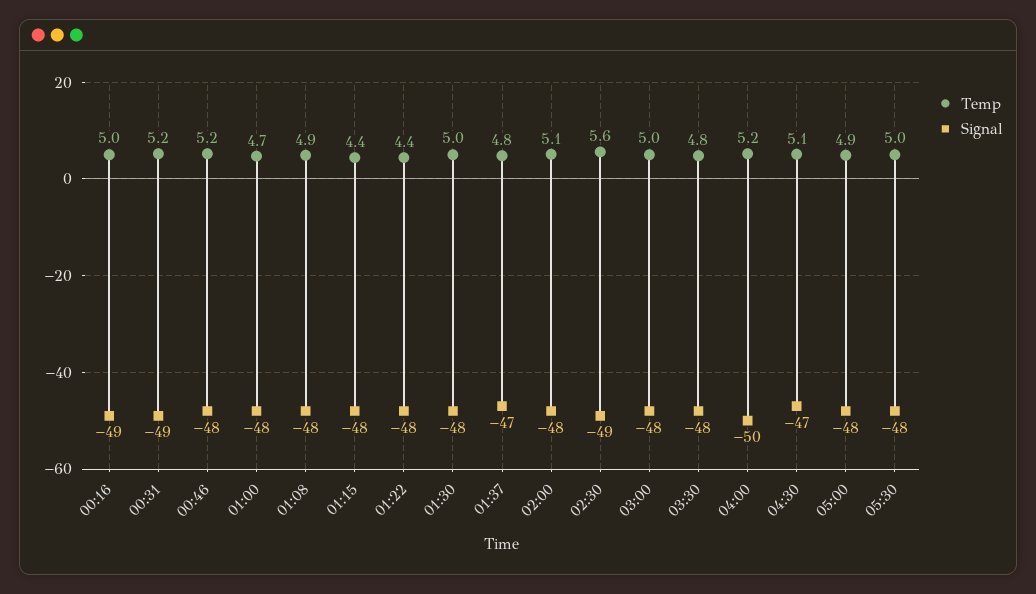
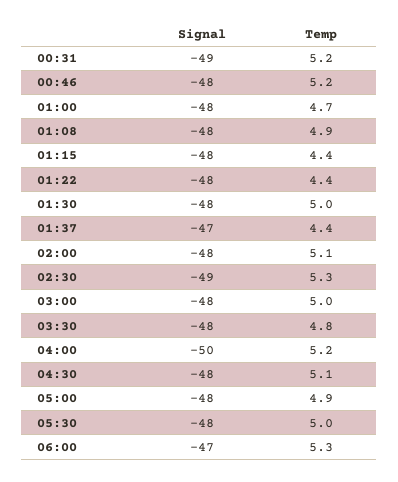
Temp, 00:16: 5 -> none
Signal, 00:16: -49 -> none
Temp, 01:37: 4.8 -> 4.4
Temp, 02:30: 5.6 -> 5.3
Signal, 04:30: -47 -> -48
Signal, 06:00: none -> -47
Temp, 06:00: none -> 5.3

